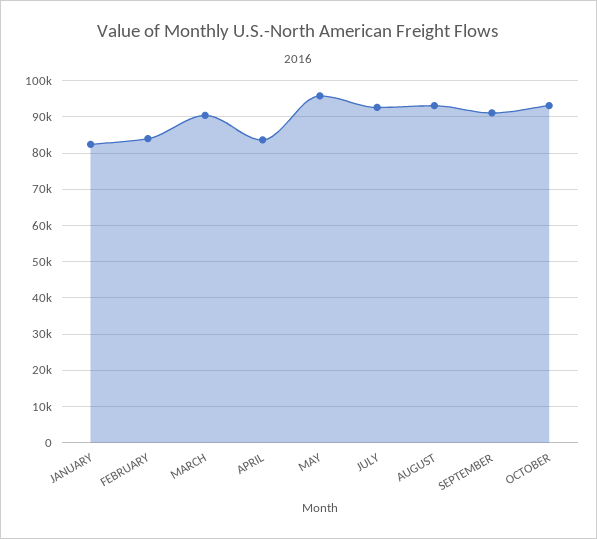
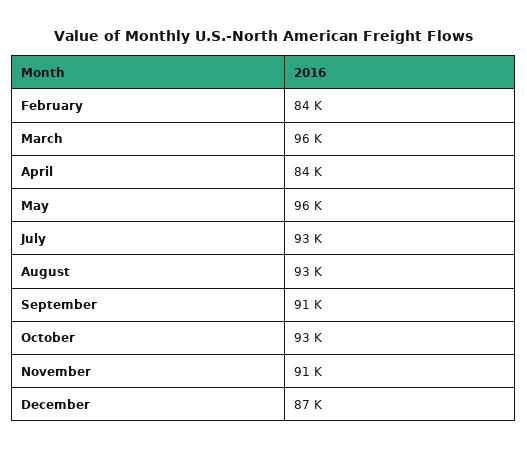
JANUARY: 82000 -> none
MARCH: 90000 -> 96000
November: none -> 91000
December: none -> 87000

